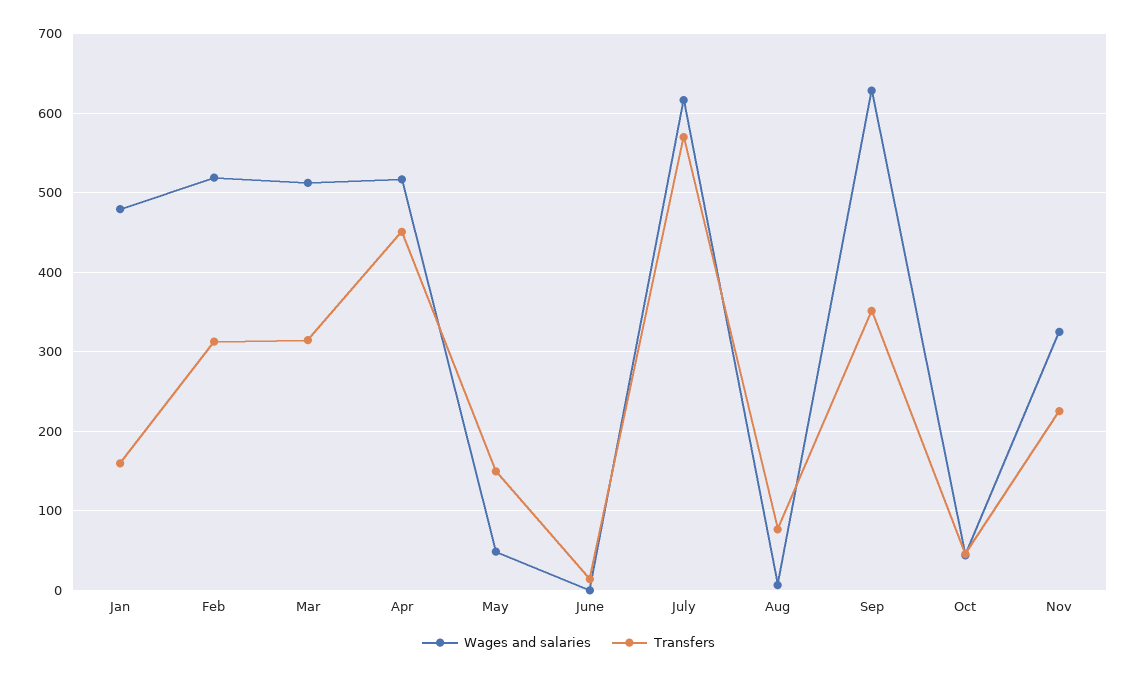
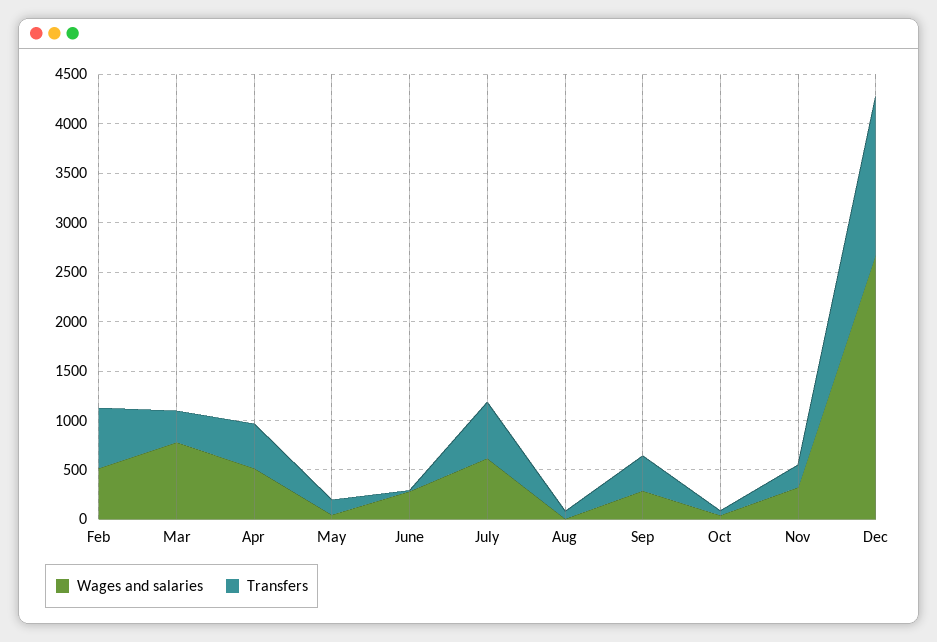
Wages and salaries, Jan: 480 -> none
Transfers, Jan: 160 -> none
Transfers, Feb: 310 -> 600
Wages and salaries, Mar: 510 -> 800
Wages and salaries, June: 0 -> 300
Wages and salaries, Sep: 630 -> 300
Wages and salaries, Dec: none -> 2700
Transfers, Dec: none -> 1600

